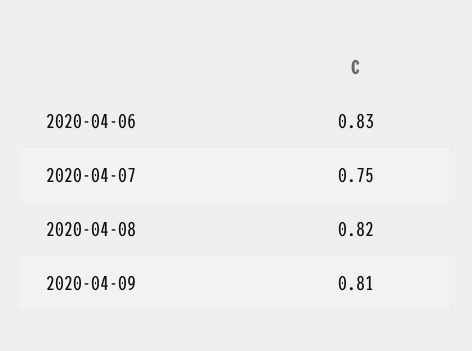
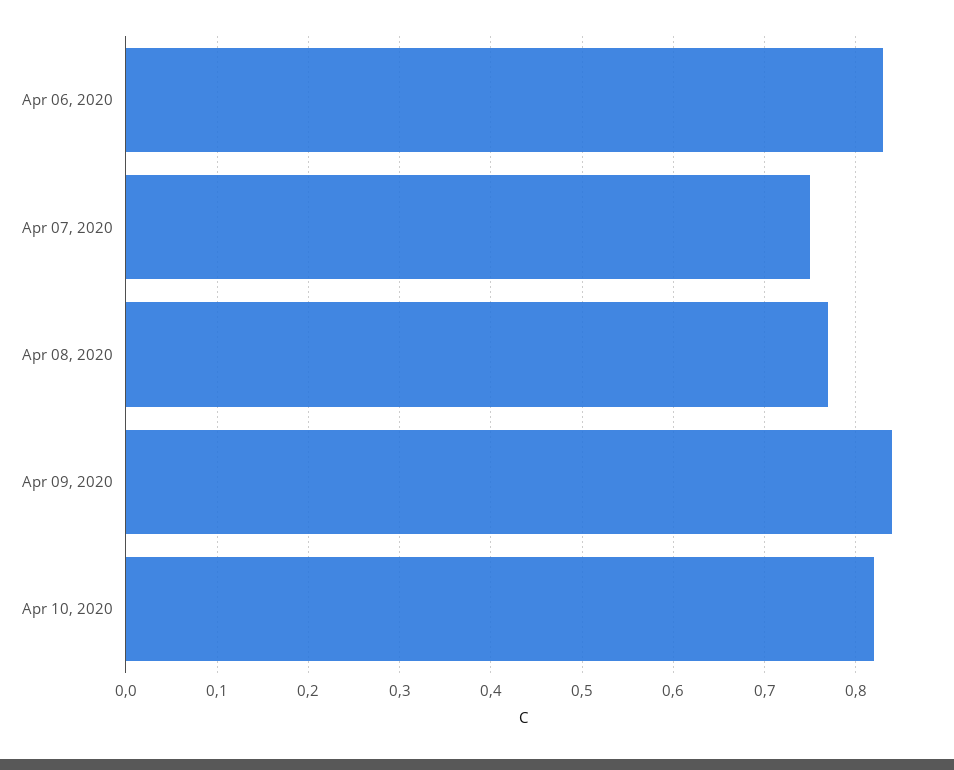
2020-04-08: 0.82 -> 0.77
2020-04-09: 0.81 -> 0.84
Apr 10, 2020: none -> 0.82

